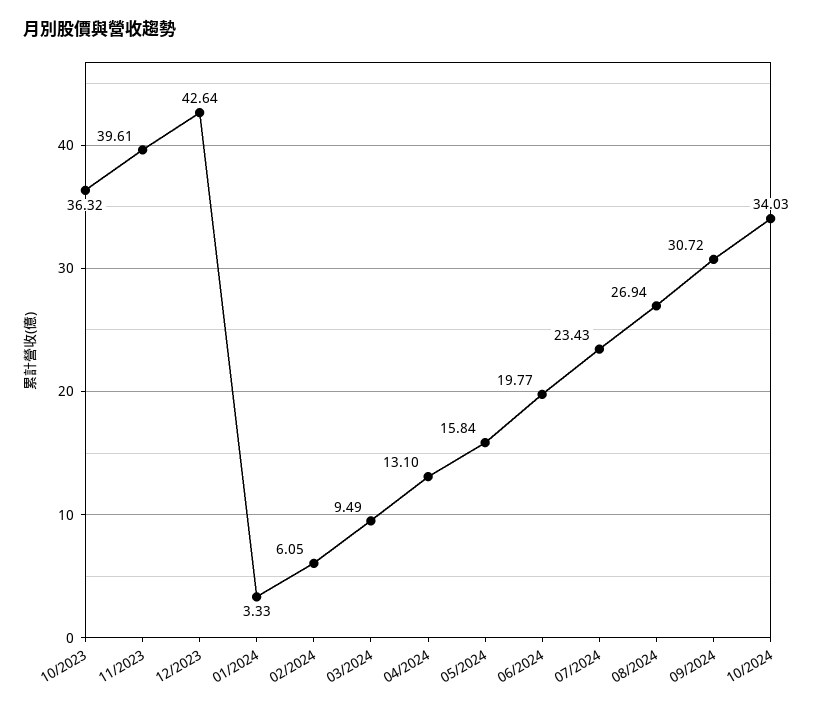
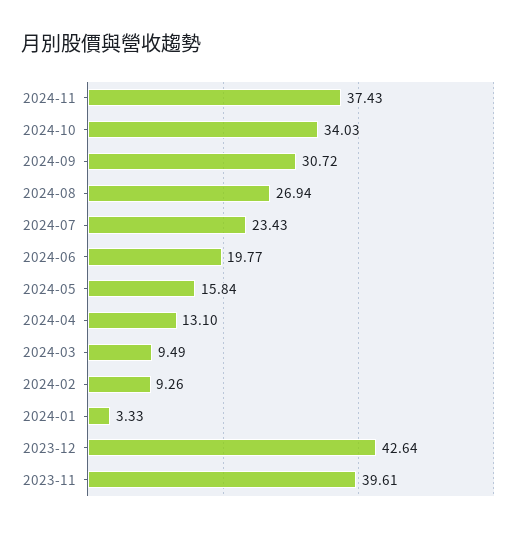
10/2023: 36.32 -> none
02/2024: 6.05 -> 9.26
2024-11: none -> 37.43

